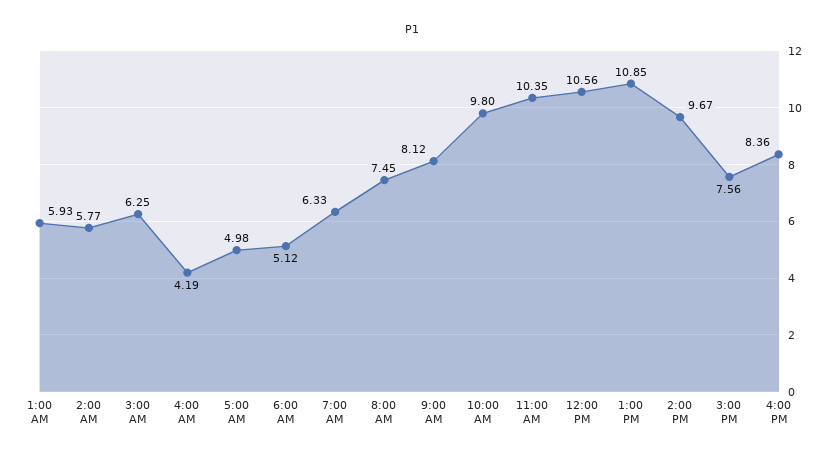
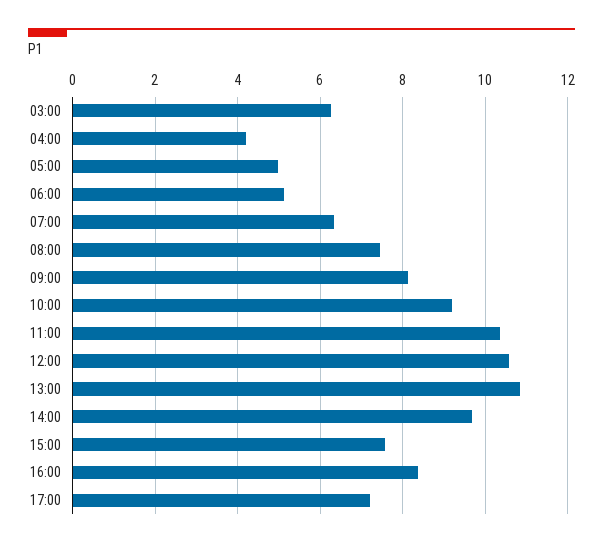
1:00 AM: 5.93 -> none
2:00 AM: 5.77 -> none
10:00 AM: 9.8 -> 9.2
17:00: none -> 7.2

